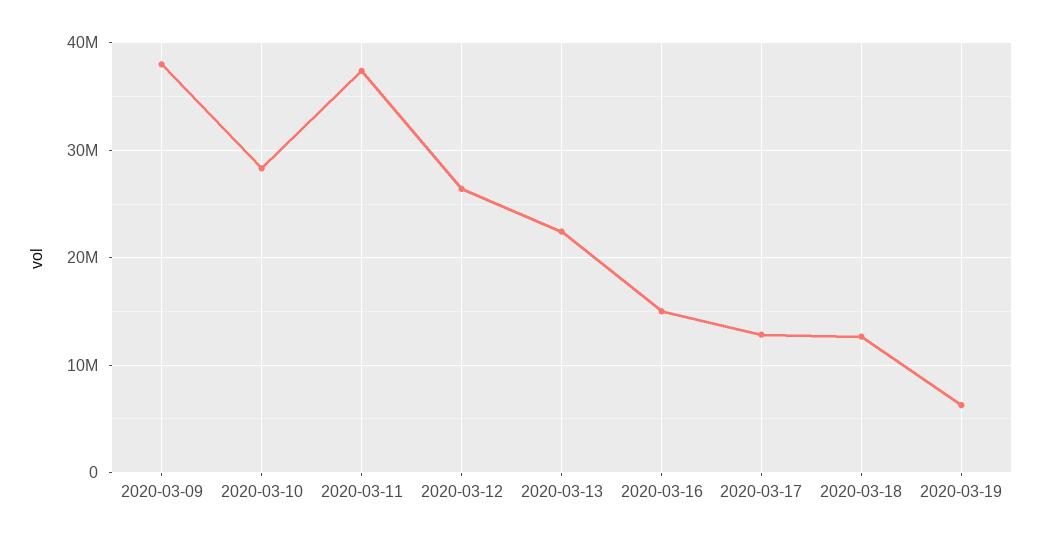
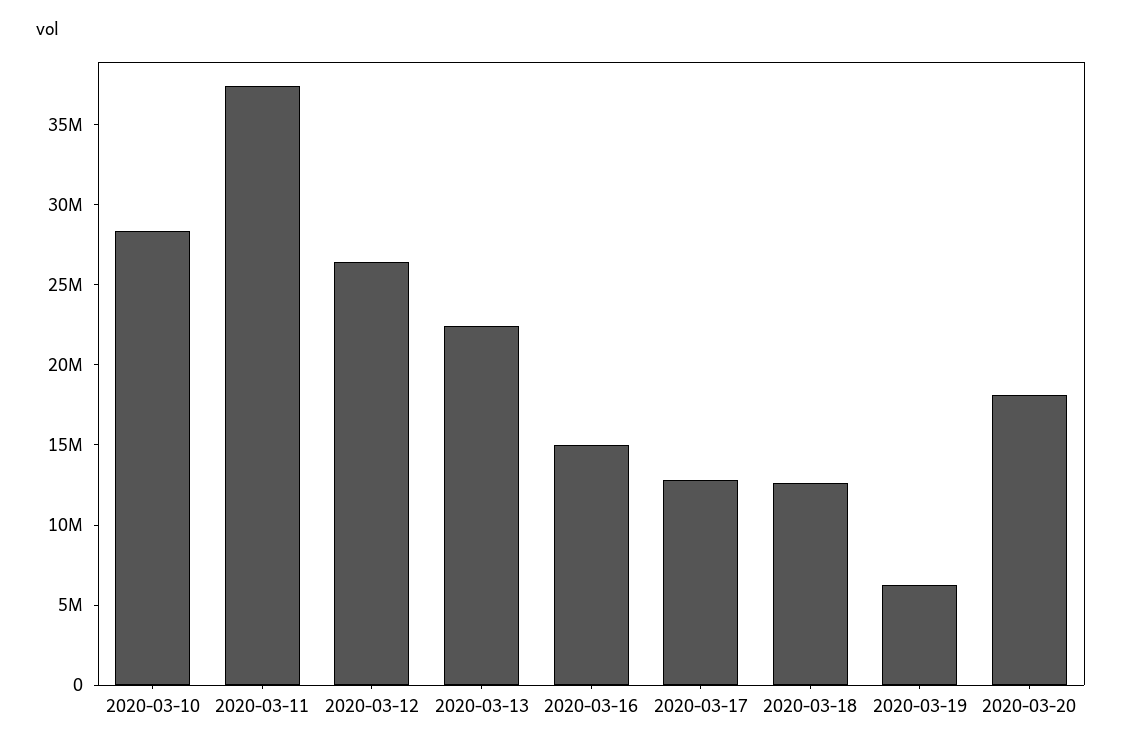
2020-03-09: 38000000 -> none
2020-03-20: none -> 18000000

